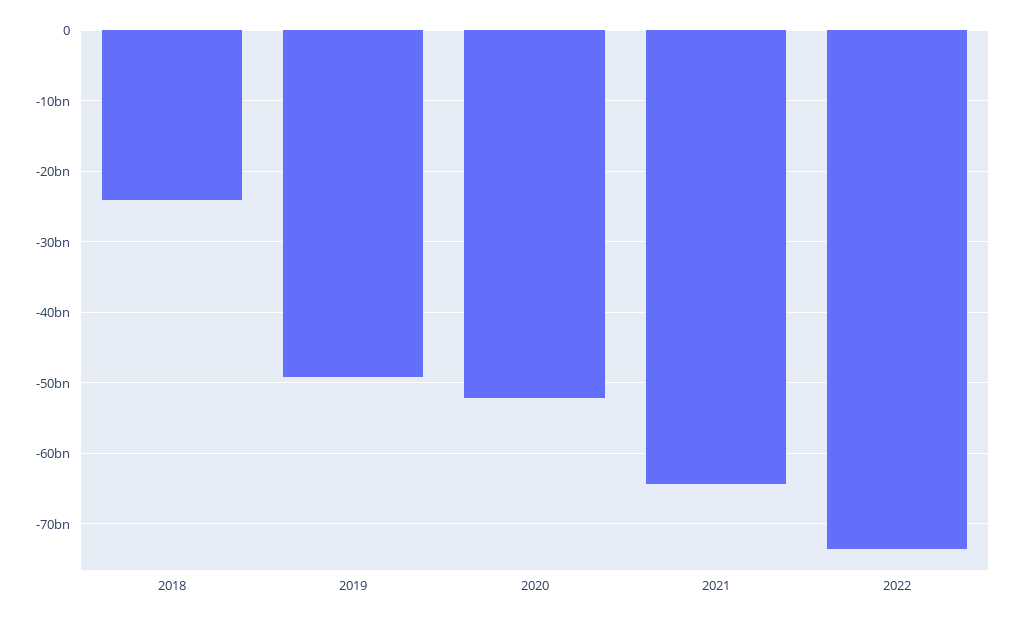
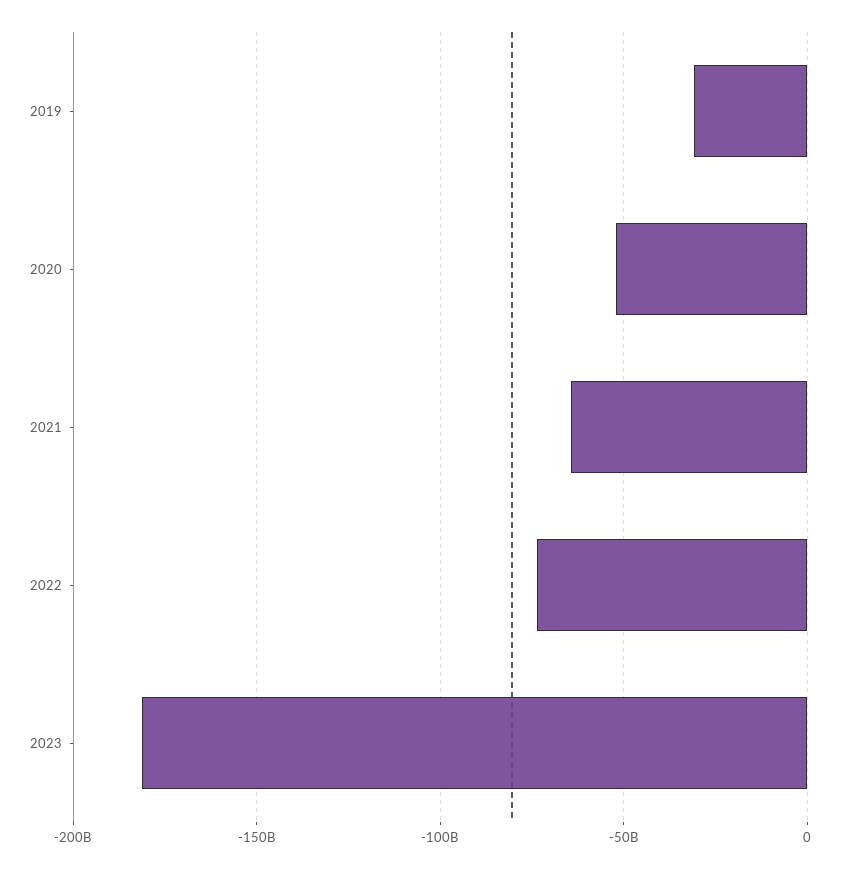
2018: -24000000000 -> none
2019: -49000000000 -> -30000000000
2023: none -> -180000000000

